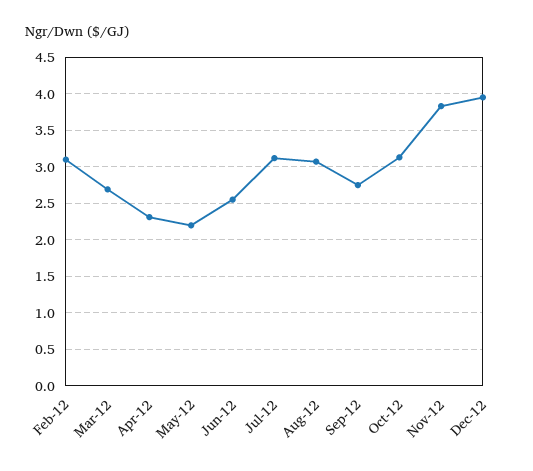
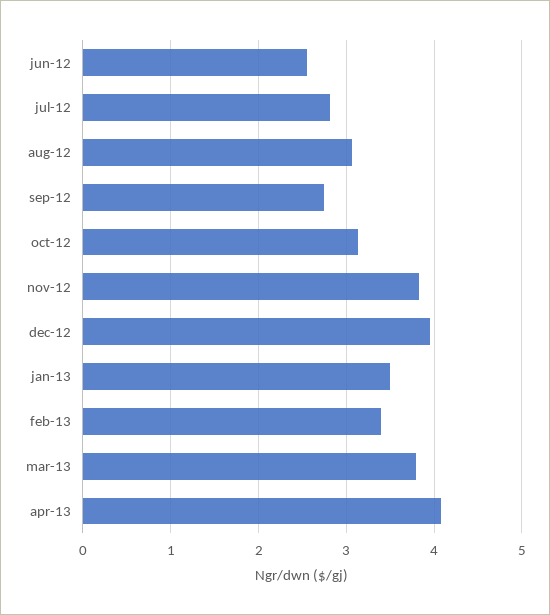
Feb-12: 3.1 -> none
Mar-12: 2.7 -> none
Apr-12: 2.3 -> none
May-12: 2.2 -> none
Jul-12: 3.1 -> 2.8
jan-13: none -> 3.5
feb-13: none -> 3.4
mar-13: none -> 3.8
apr-13: none -> 4.1

